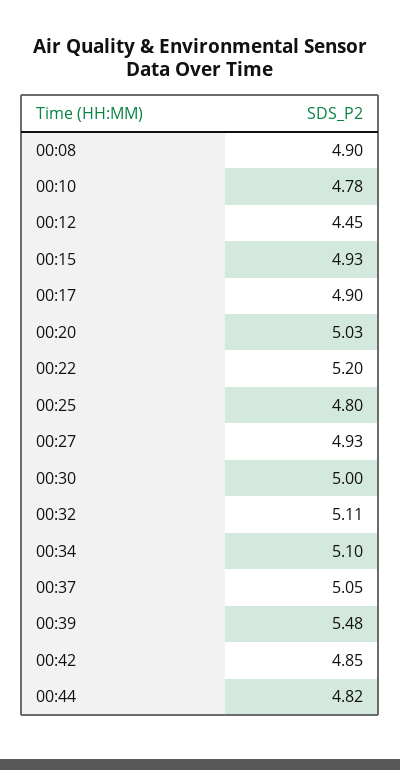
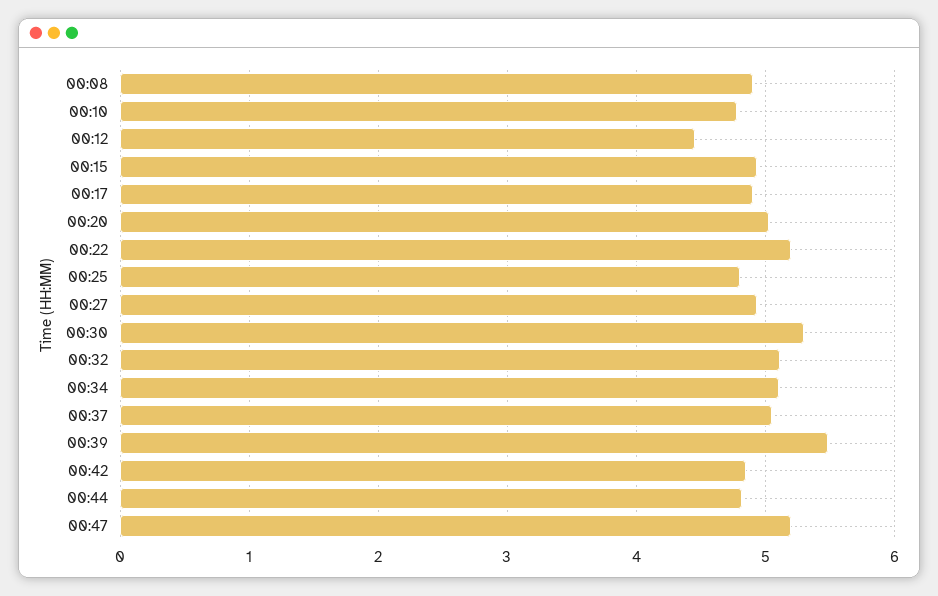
00:30: 5 -> 5.3
00:47: none -> 5.2

